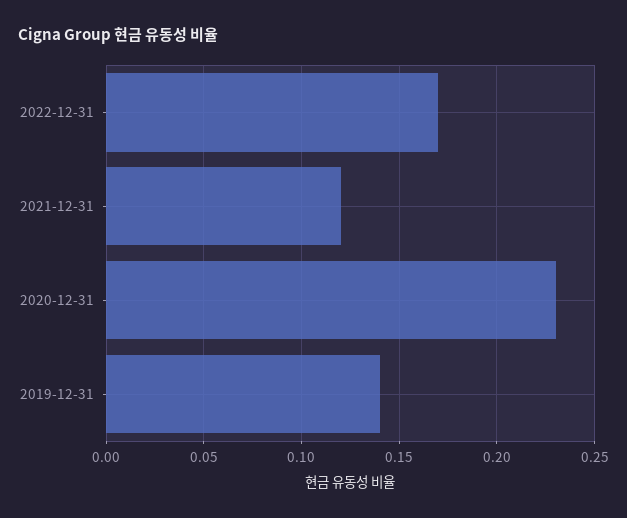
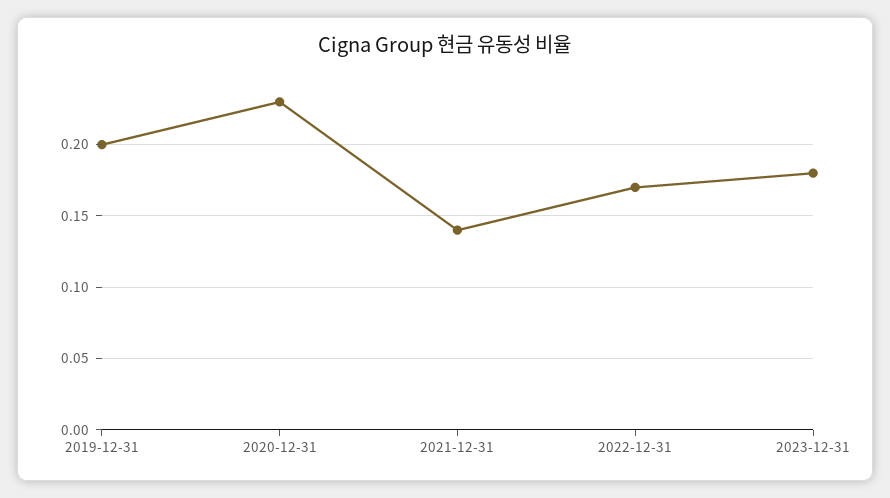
2021-12-31: 0.12 -> 0.14
2019-12-31: 0.14 -> 0.2
2023-12-31: none -> 0.18

